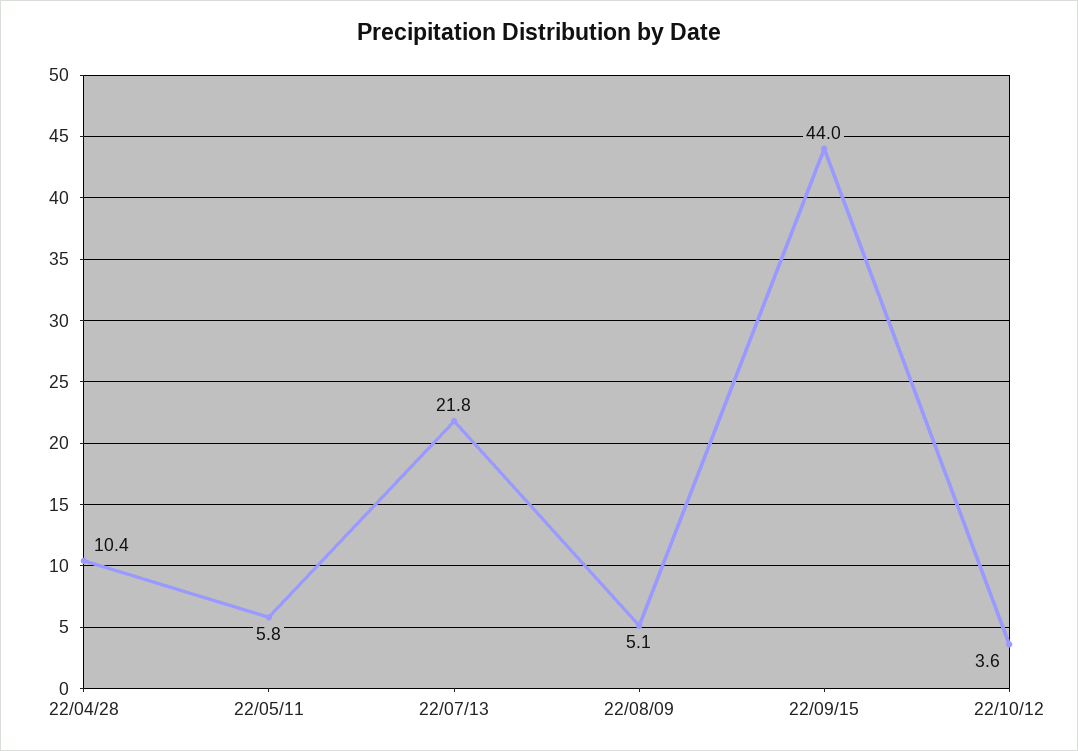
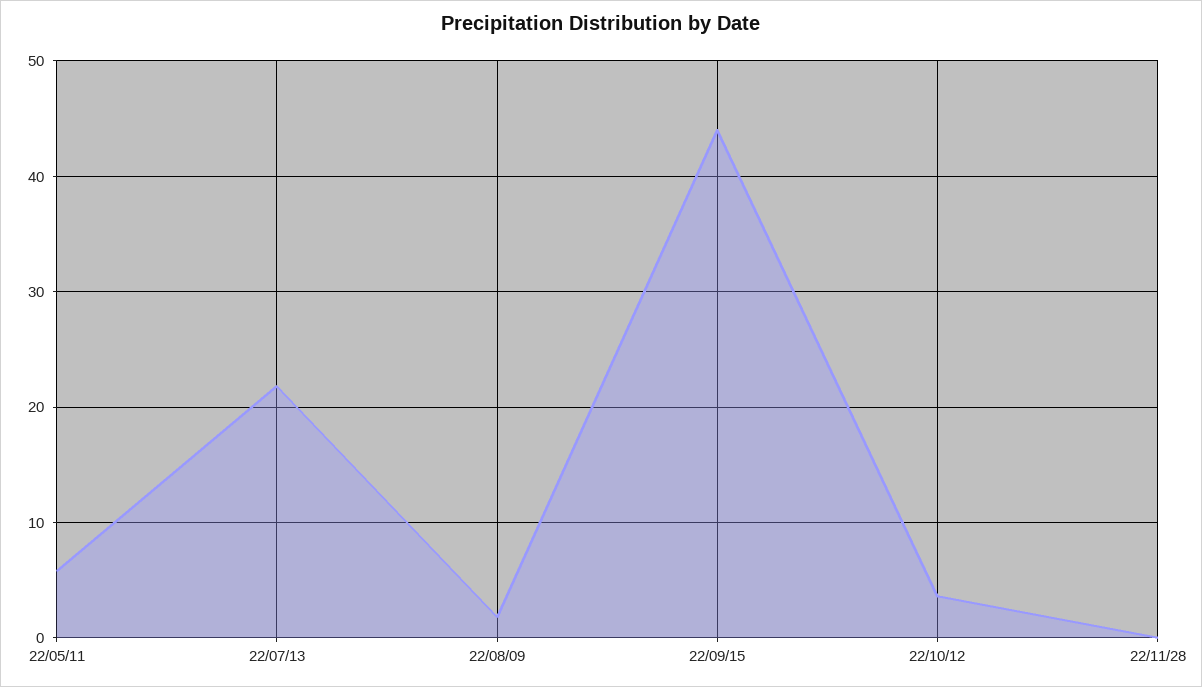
22/04/28: 10.4 -> none
22/08/09: 5.1 -> 2
22/11/28: none -> 0

